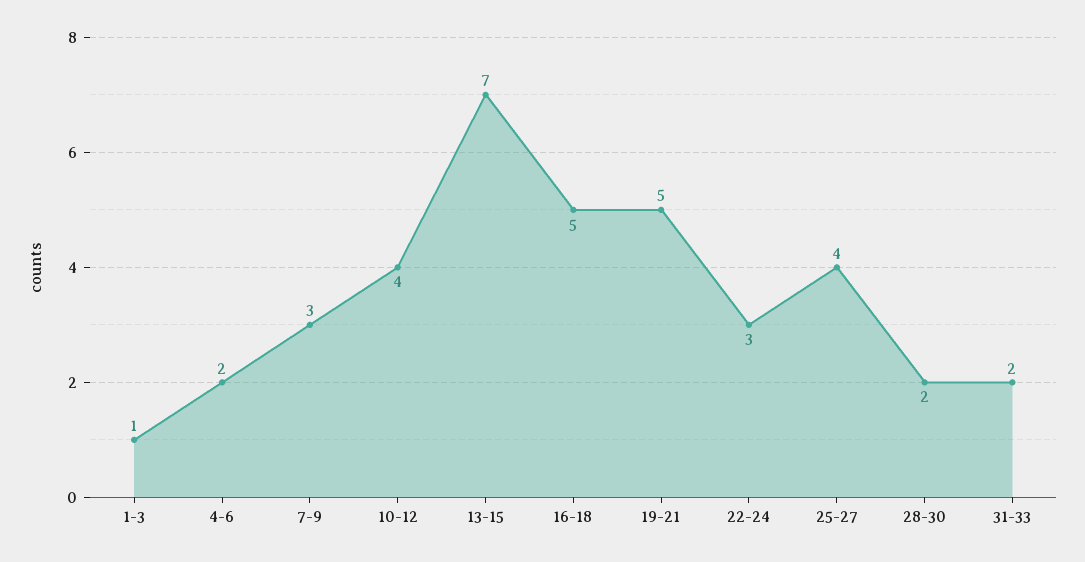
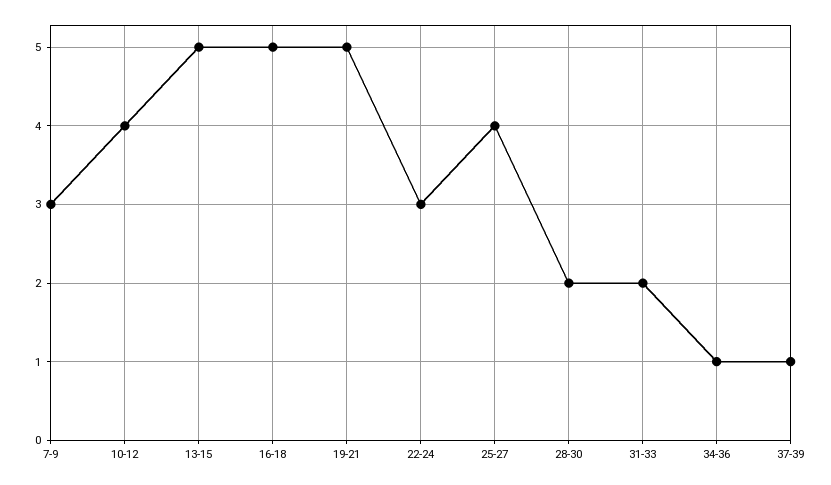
1-3: 1 -> none
4-6: 2 -> none
13-15: 7 -> 5
34-36: none -> 1
37-39: none -> 1

